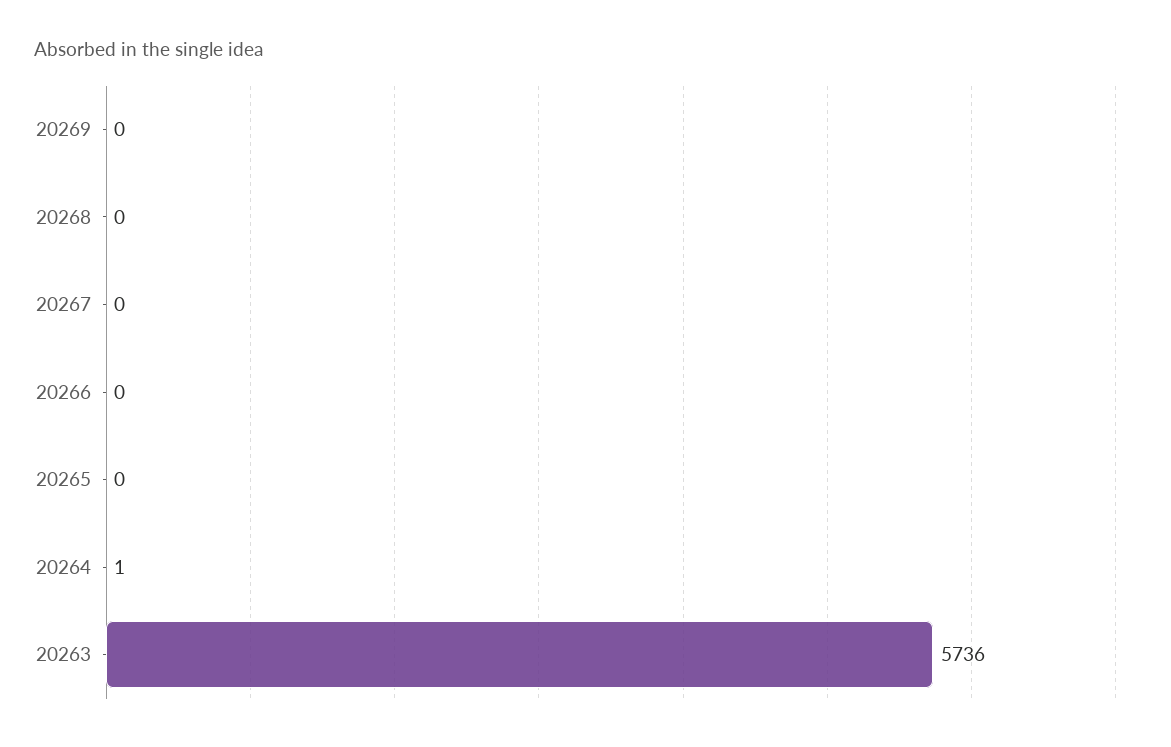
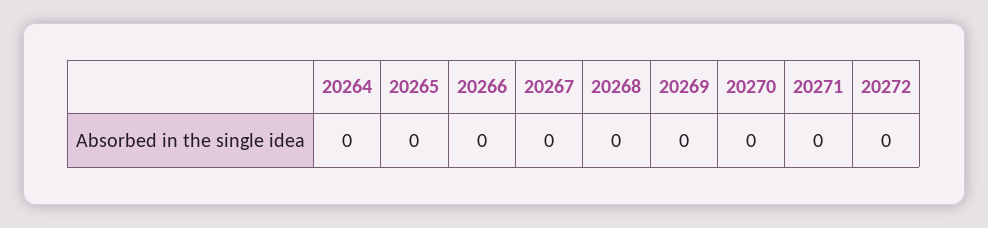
20264: 1 -> 0
20263: 5736 -> none
20270: none -> 0
20271: none -> 0
20272: none -> 0

